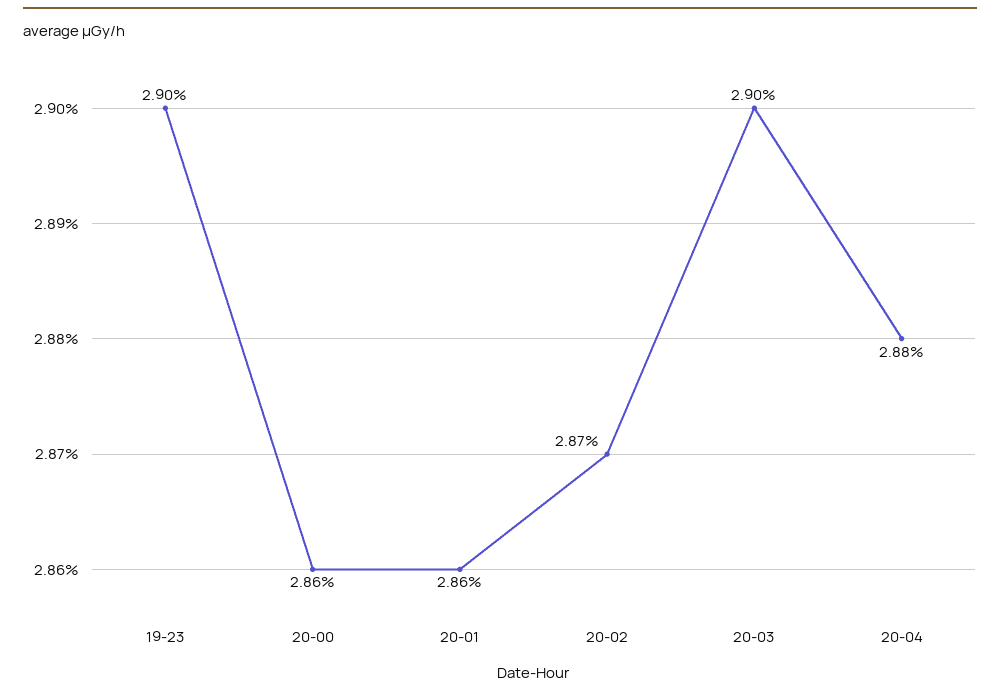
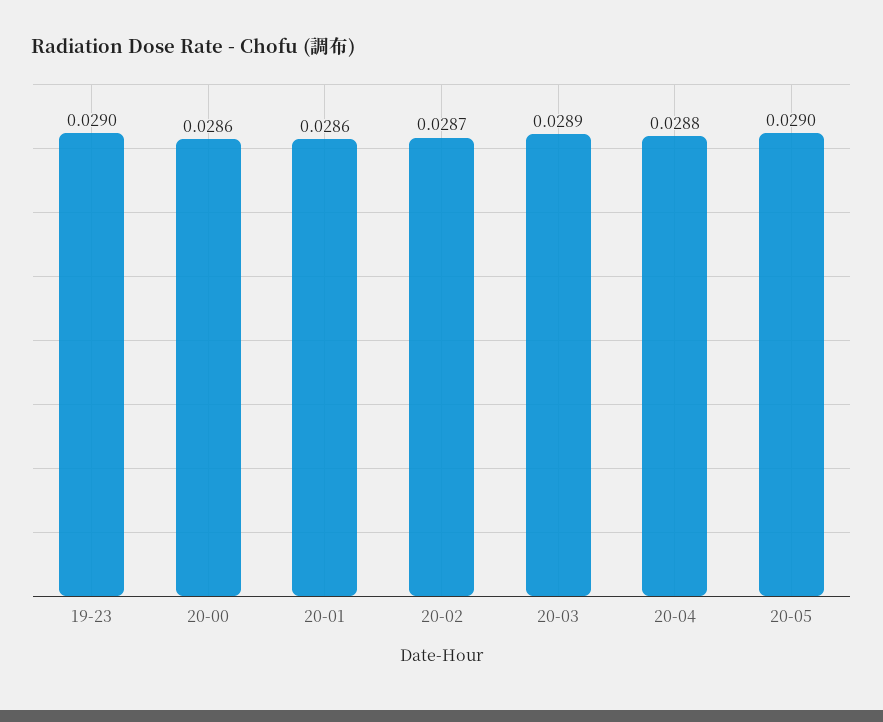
20-03: 0.029 -> 0.0289
20-05: none -> 0.029

